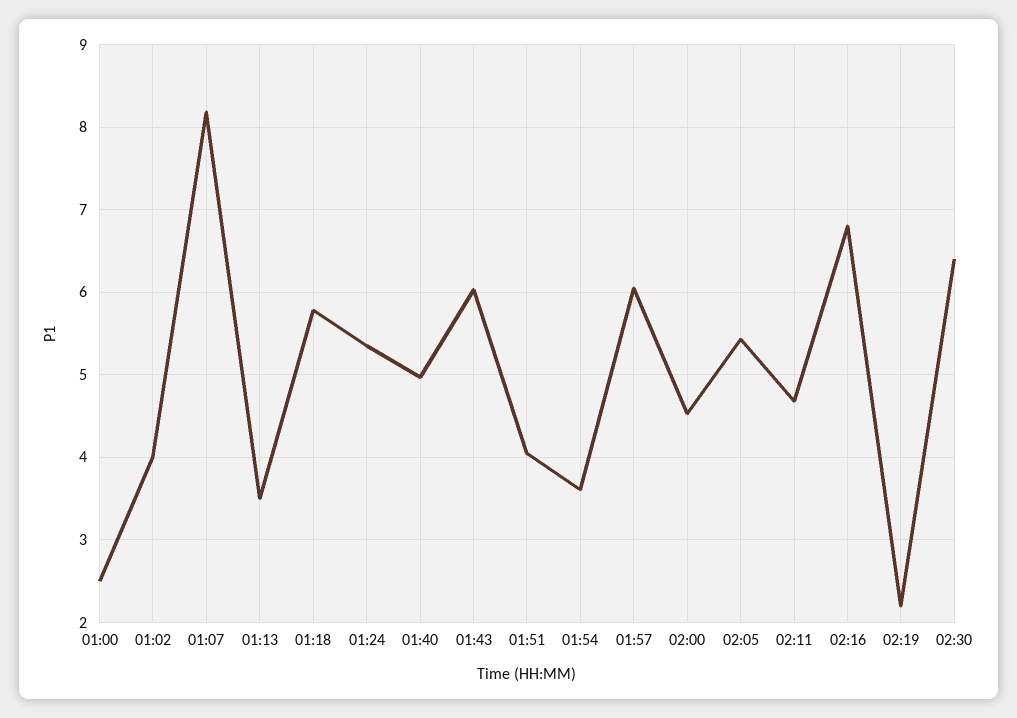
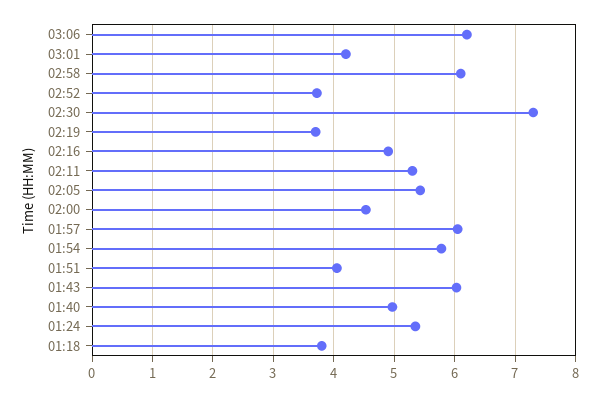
01:00: 2.5 -> none
01:02: 4 -> none
01:07: 8.2 -> none
01:13: 3.5 -> none
01:18: 5.8 -> 3.8
01:54: 3.6 -> 5.8
02:11: 4.7 -> 5.3
02:16: 6.8 -> 4.9
02:19: 2.2 -> 3.7
02:30: 6.4 -> 7.3
03:06: none -> 6.2
03:01: none -> 4.2
02:58: none -> 6.1
02:52: none -> 3.7

